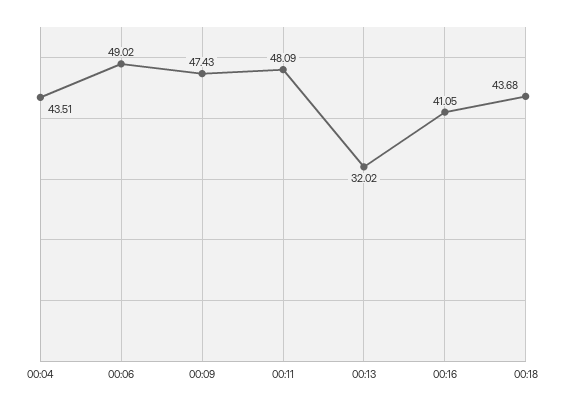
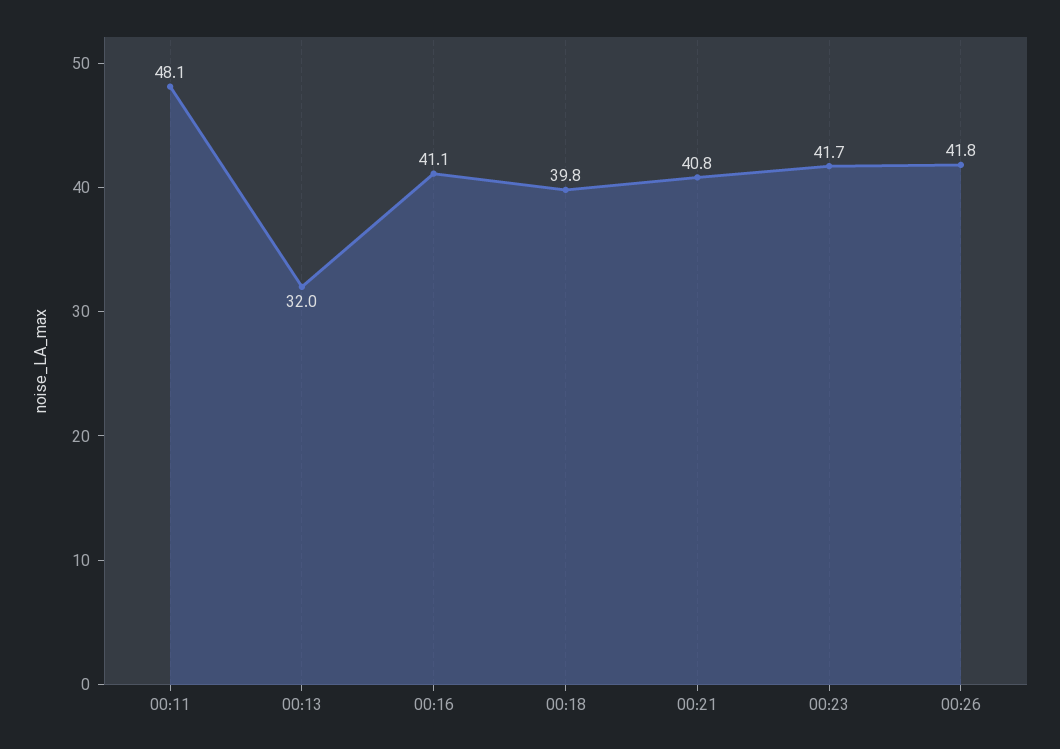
00:04: 43.51 -> none
00:06: 49.02 -> none
00:09: 47.43 -> none
00:18: 43.68 -> 39.8
00:21: none -> 40.8
00:23: none -> 41.7
00:26: none -> 41.8

